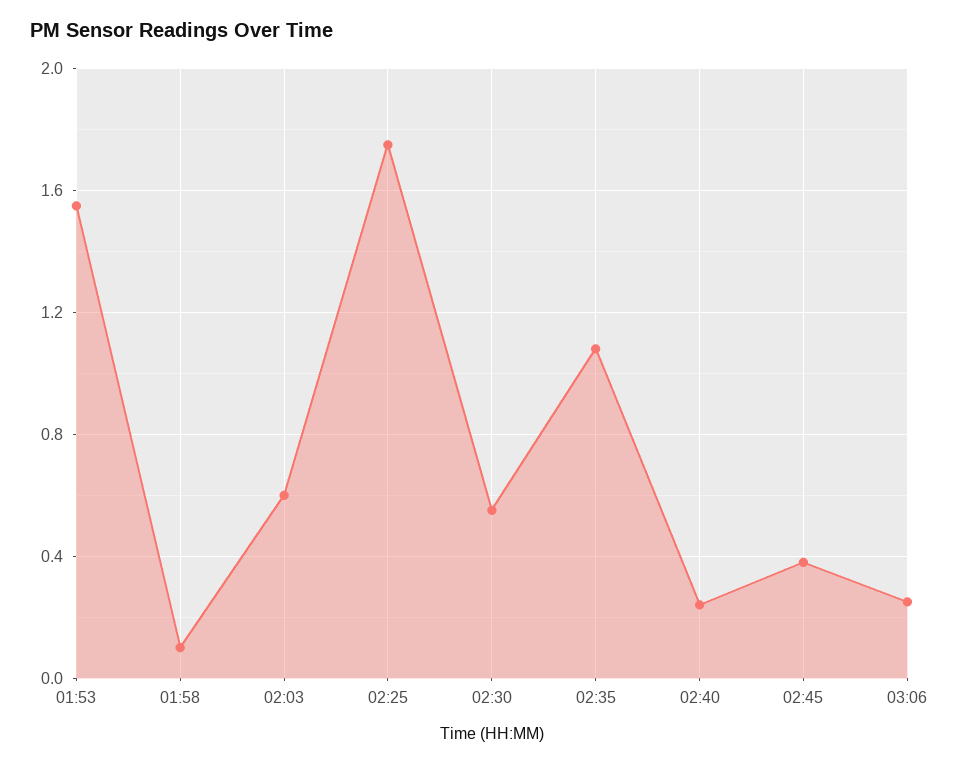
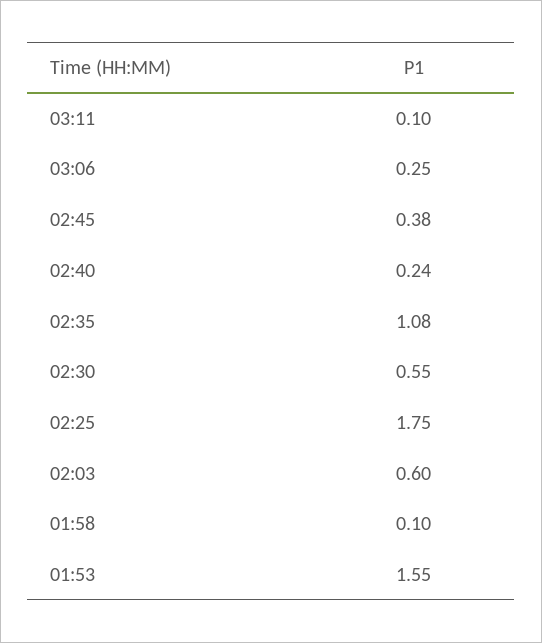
03:11: none -> 0.1

